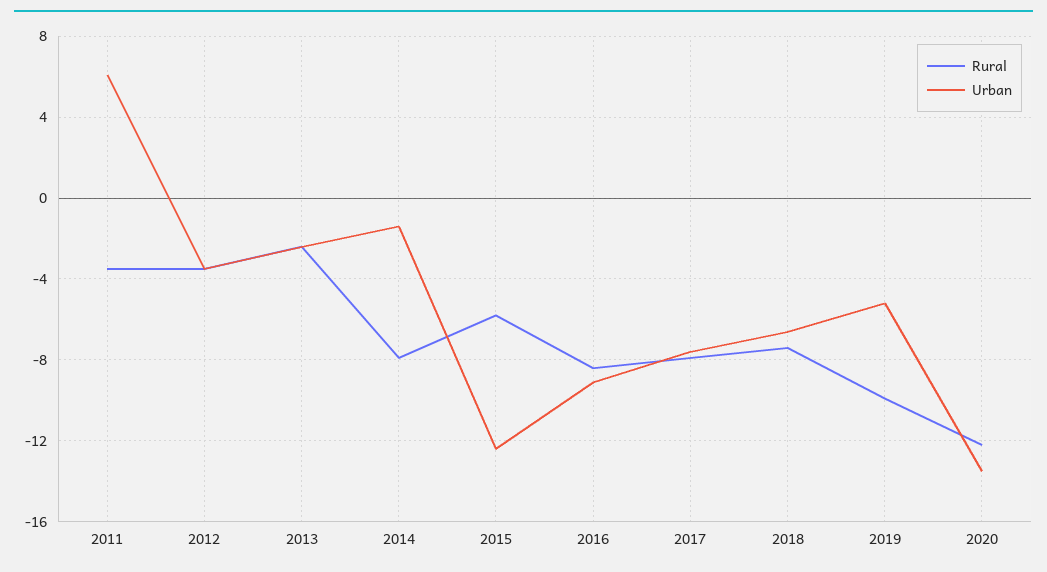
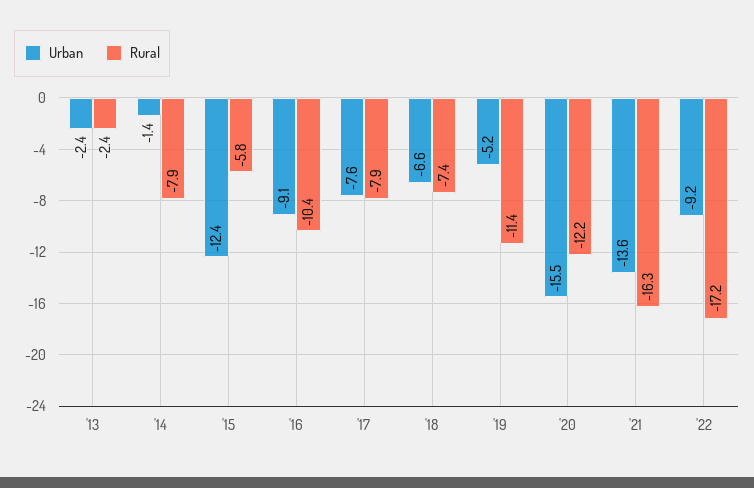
Rural, 2011: -3.5 -> none
Urban, 2011: 6 -> none
Rural, 2012: -3.5 -> none
Urban, 2012: -3.5 -> none
Rural, 2016: -8.5 -> -10.4
Rural, 2019: -10 -> -11.4
Urban, 2020: -13.5 -> -15.5
Urban, '21: none -> -13.6
Rural, '21: none -> -16.3
Urban, '22: none -> -9.2
Rural, '22: none -> -17.2

